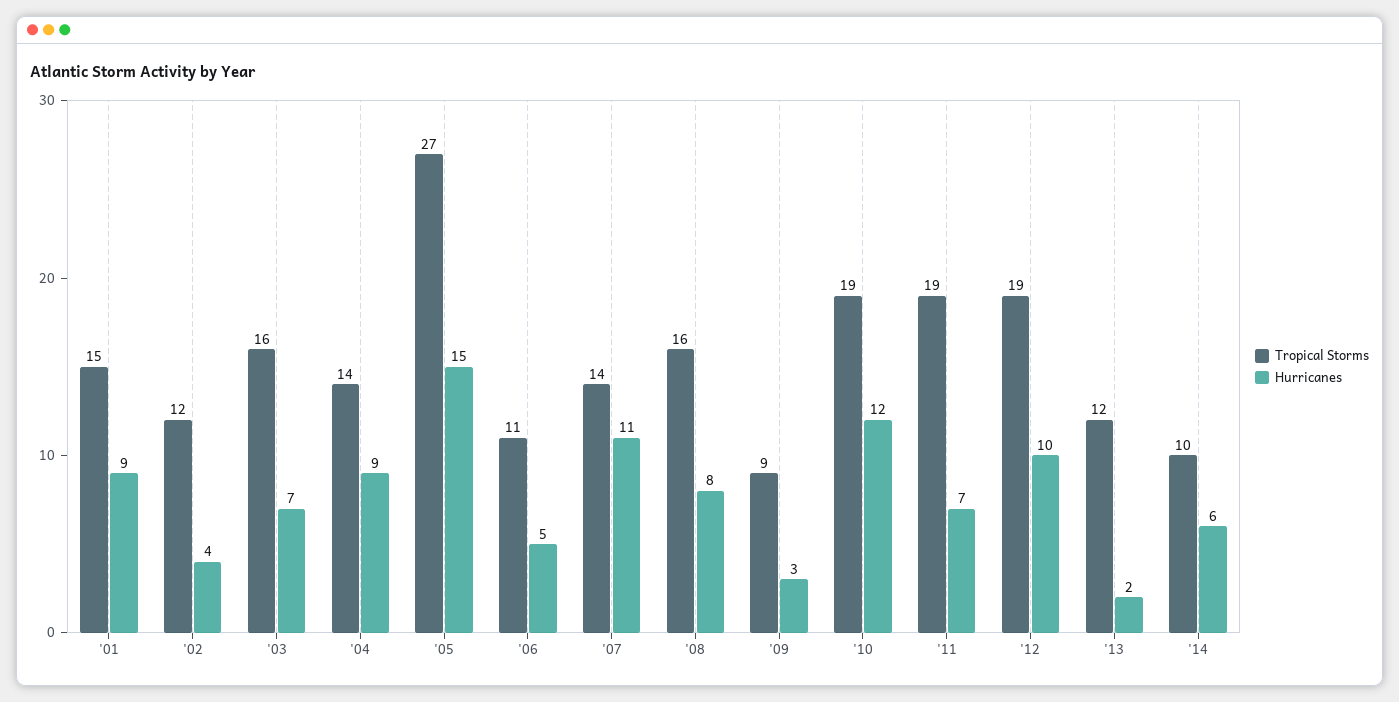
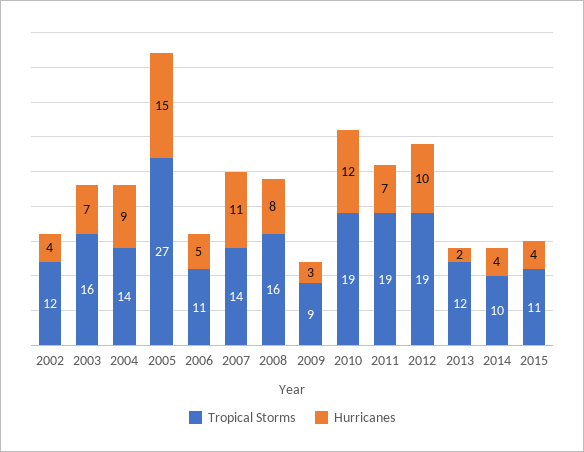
Tropical Storms, '01: 15 -> none
Hurricanes, '01: 9 -> none
Hurricanes, '14: 6 -> 4
Tropical Storms, 2015: none -> 11
Hurricanes, 2015: none -> 4

